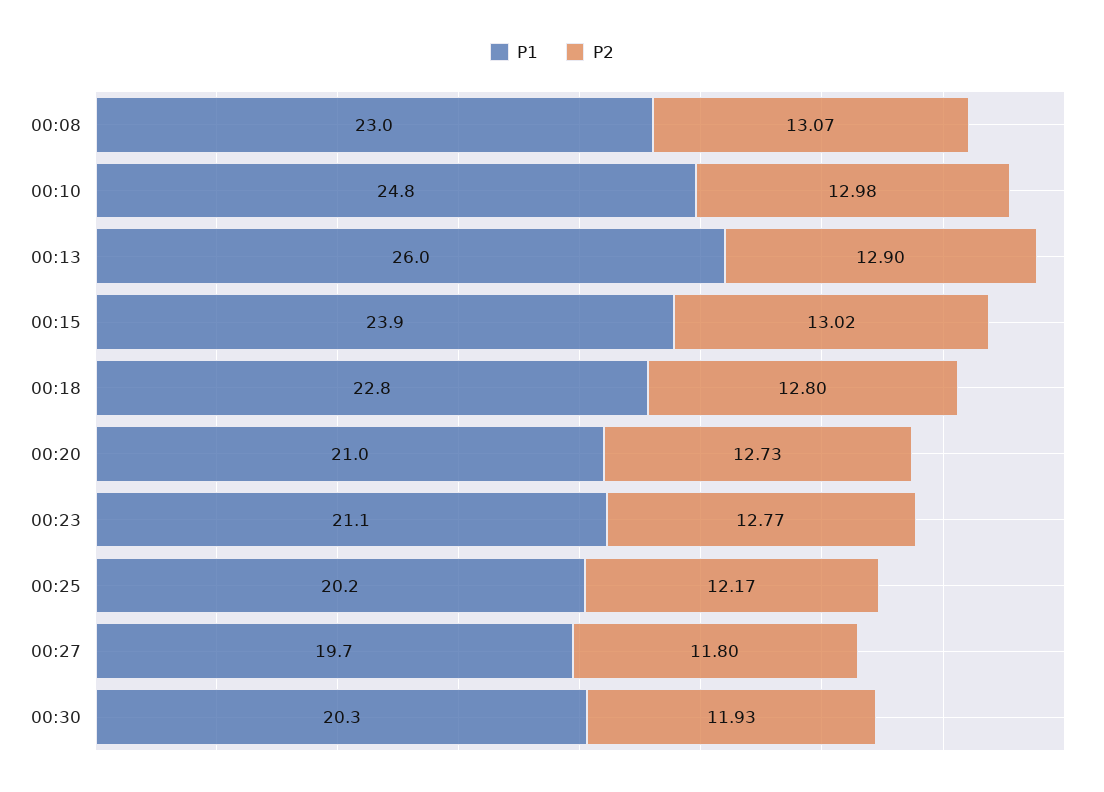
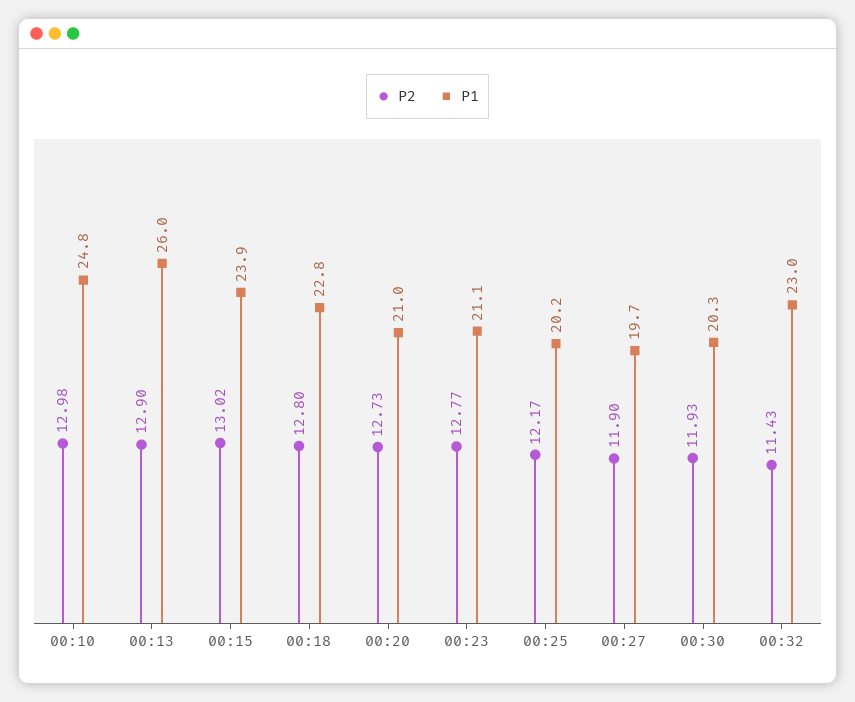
P1, 00:08: 23 -> none
P2, 00:08: 13.07 -> none
P2, 00:27: 11.8 -> 11.9
P2, 00:32: none -> 11.43
P1, 00:32: none -> 23

